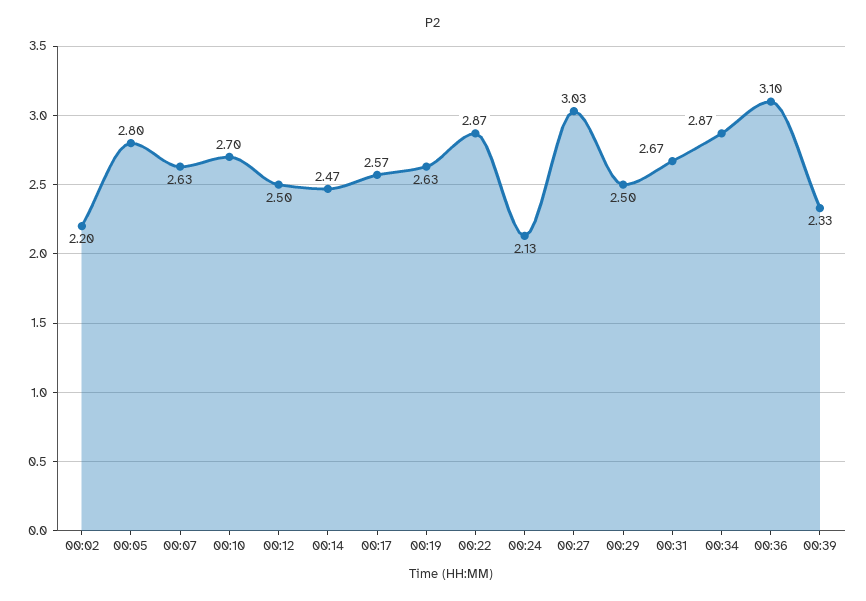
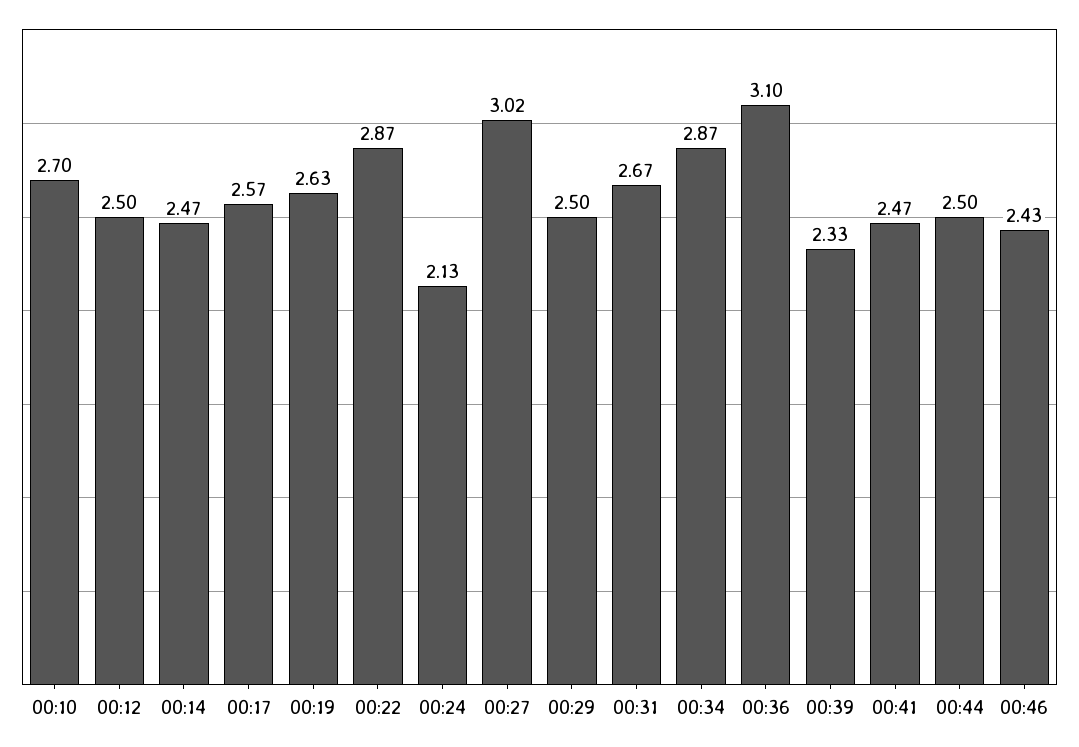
00:02: 2.2 -> none
00:05: 2.8 -> none
00:07: 2.63 -> none
00:27: 3.03 -> 3.02
00:41: none -> 2.47
00:44: none -> 2.5
00:46: none -> 2.43

